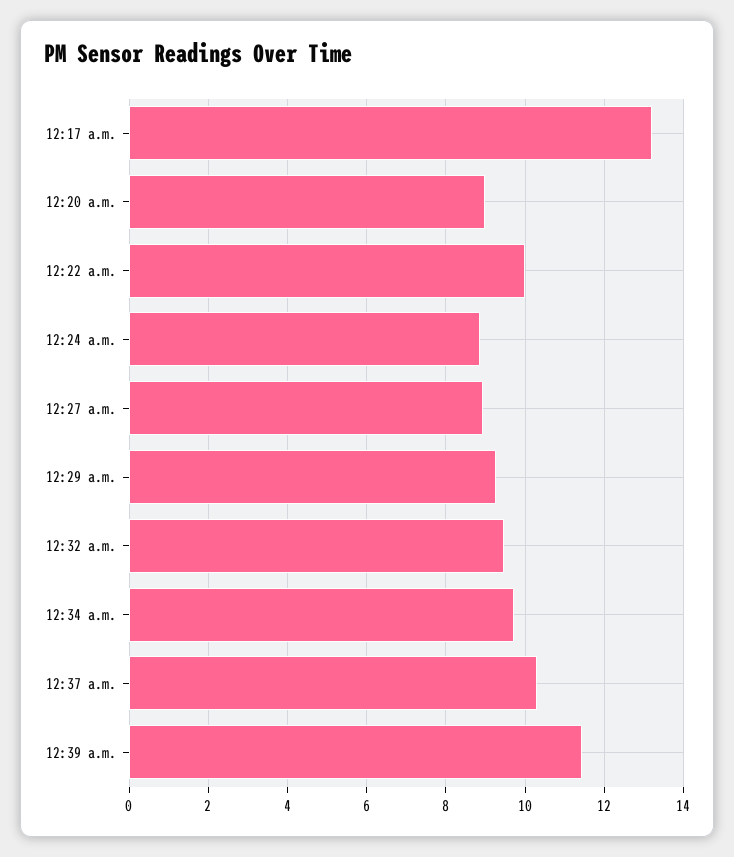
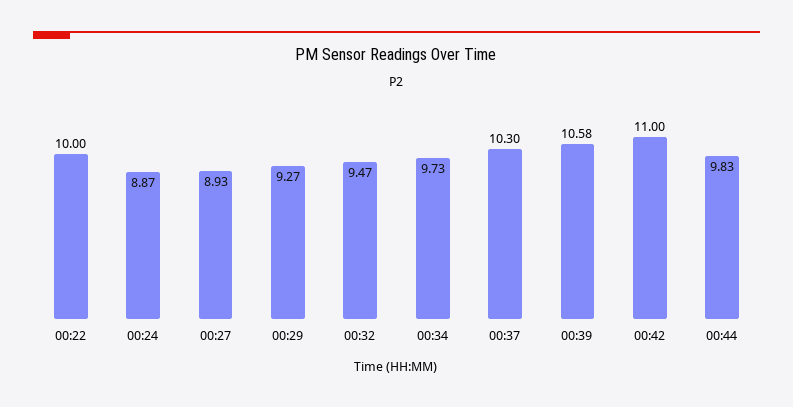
12:17 a.m.: 13.2 -> none
12:20 a.m.: 9 -> none
12:39 a.m.: 11.4 -> 10.58
00:42: none -> 11
00:44: none -> 9.83

